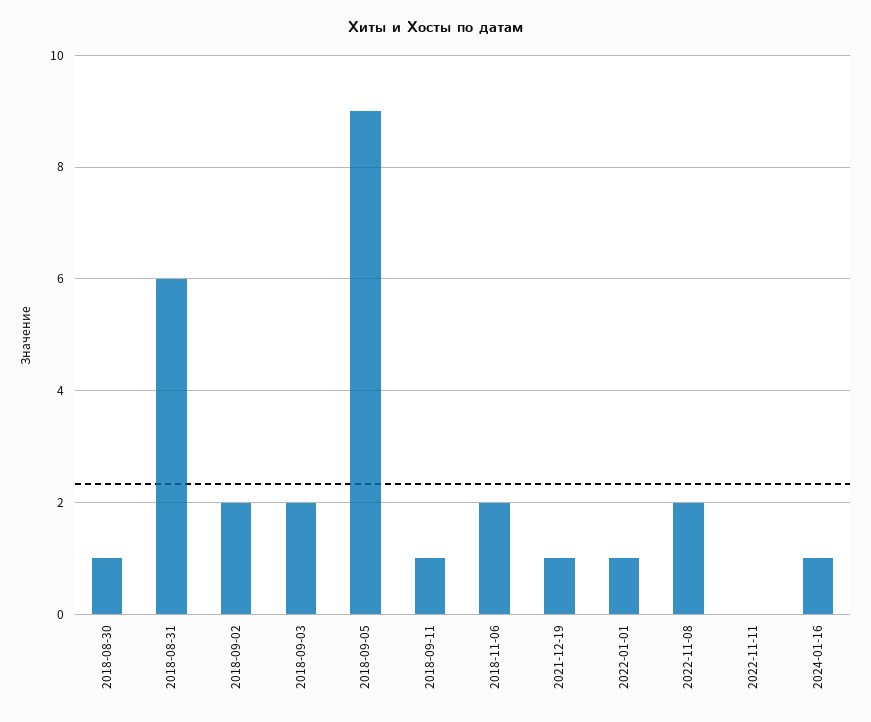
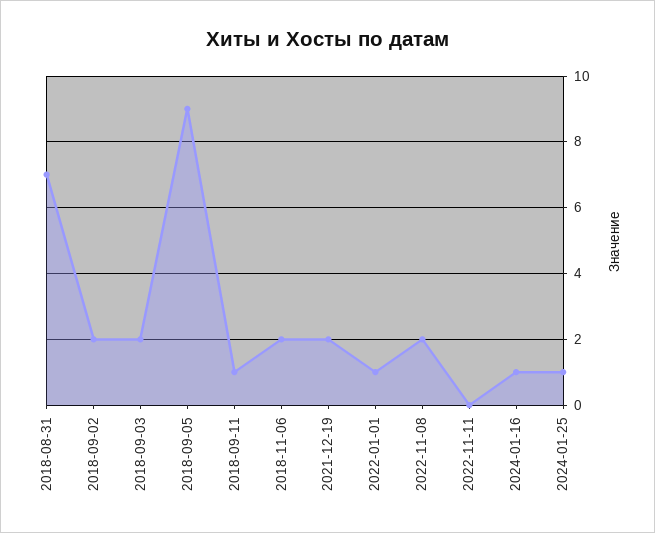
2018-08-30: 1 -> none
2018-08-31: 6 -> 7
2021-12-19: 1 -> 2
2024-01-25: none -> 1

